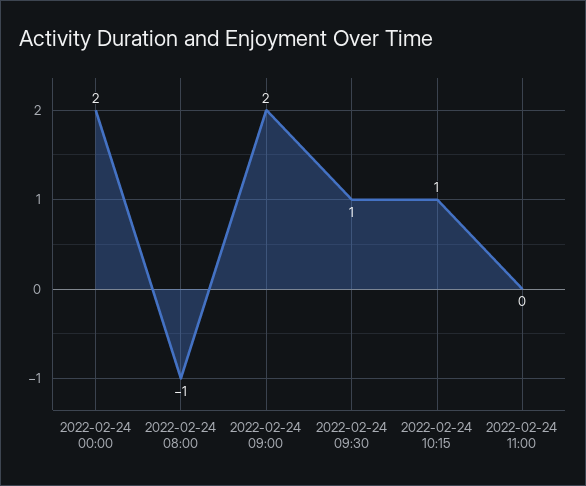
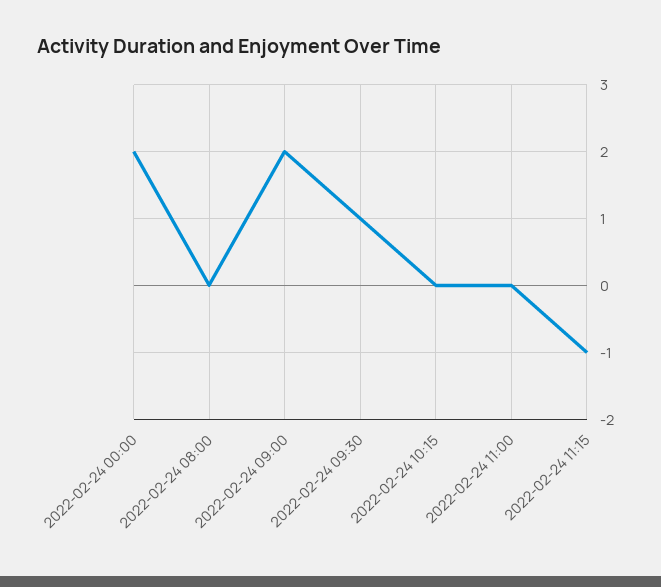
2022-02-24 08:00: -1 -> 0
2022-02-24 10:15: 1 -> 0
2022-02-24 11:15: none -> -1

